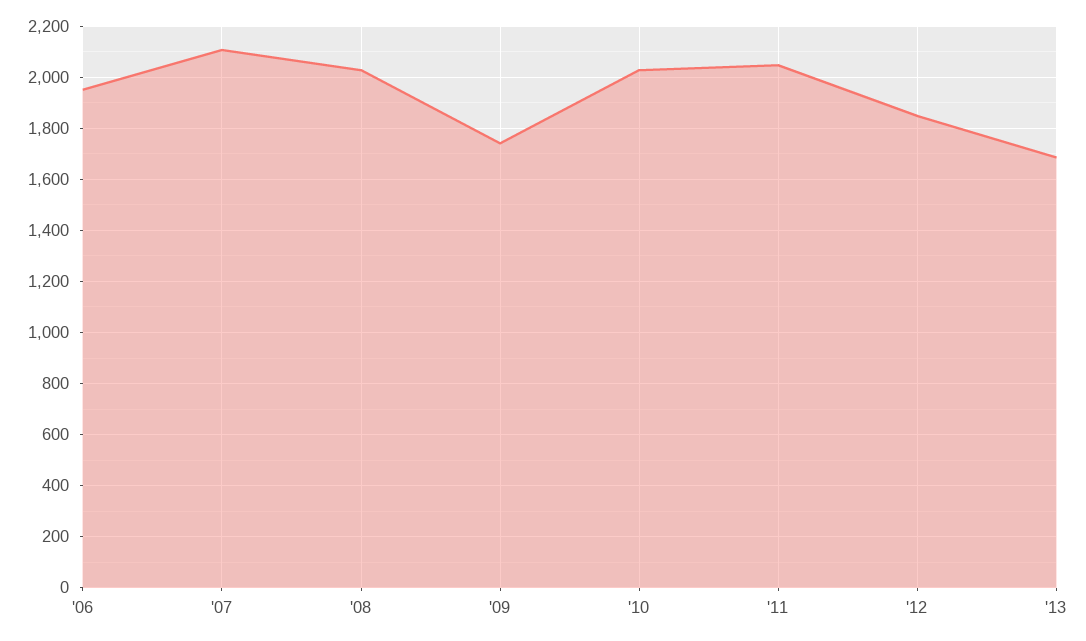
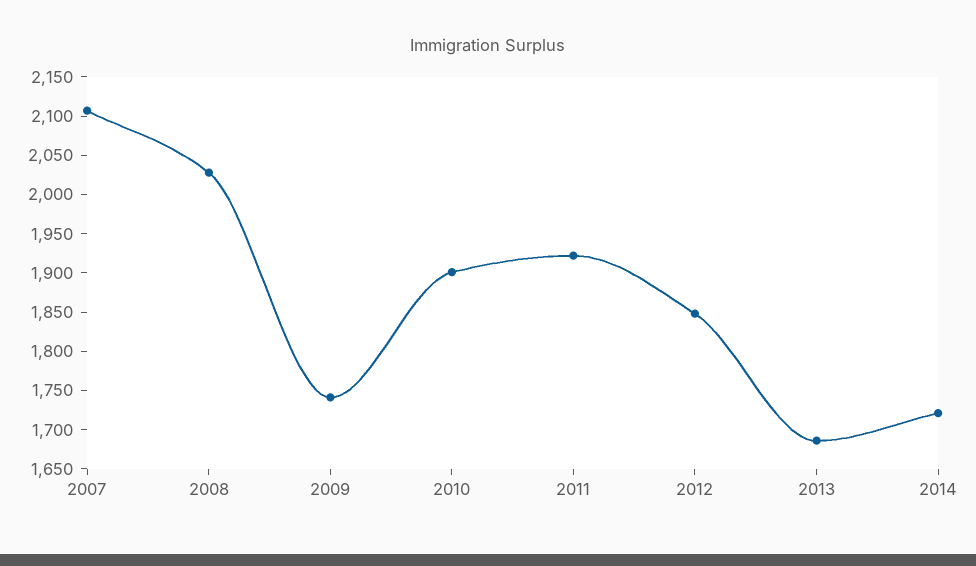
'06: 1950 -> none
'10: 2025 -> 1900
'11: 2050 -> 1925
2014: none -> 1725

